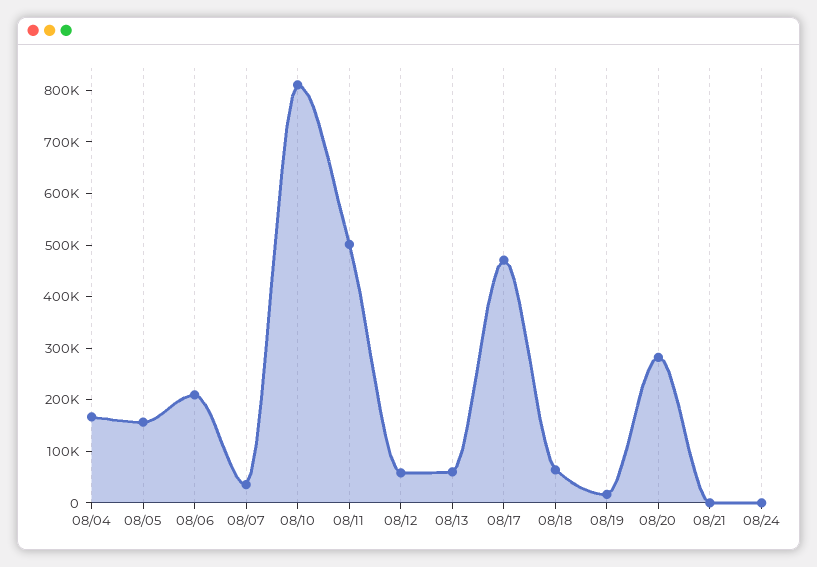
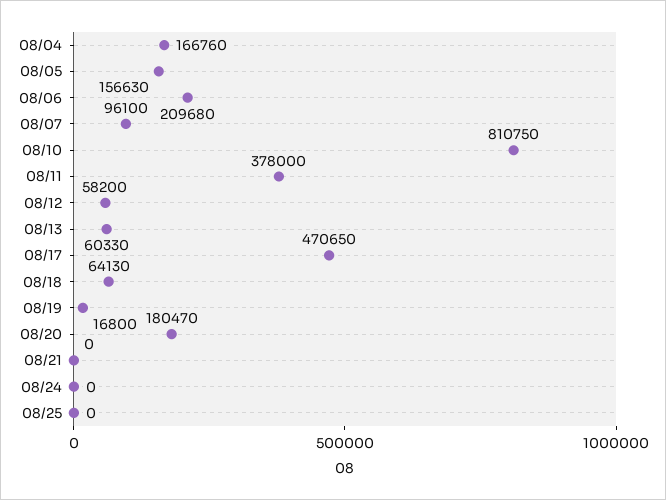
08/07: 40000 -> 96100
08/11: 500000 -> 378000
08/20: 280000 -> 180470
08/25: none -> 0

